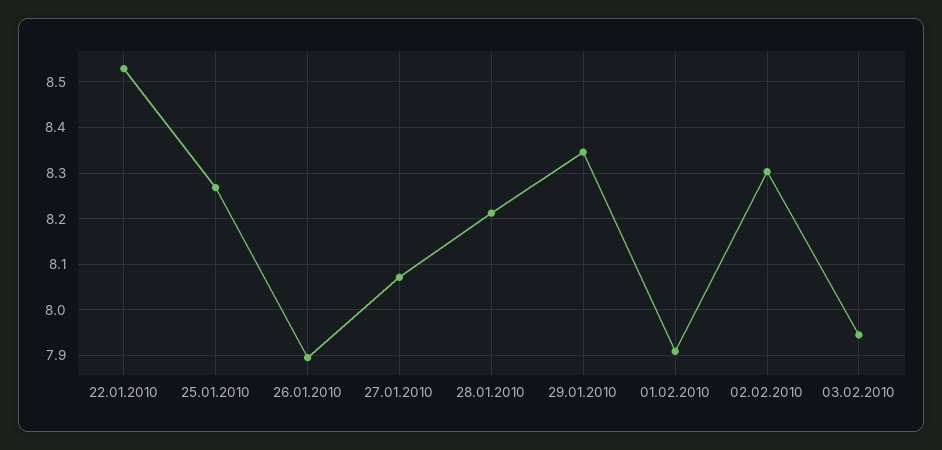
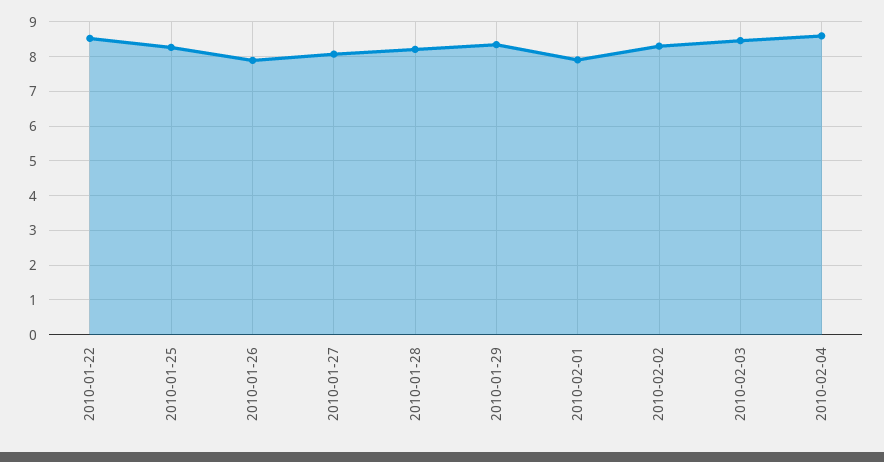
03.02.2010: 7.94 -> 8.4
2010-02-04: none -> 8.6

